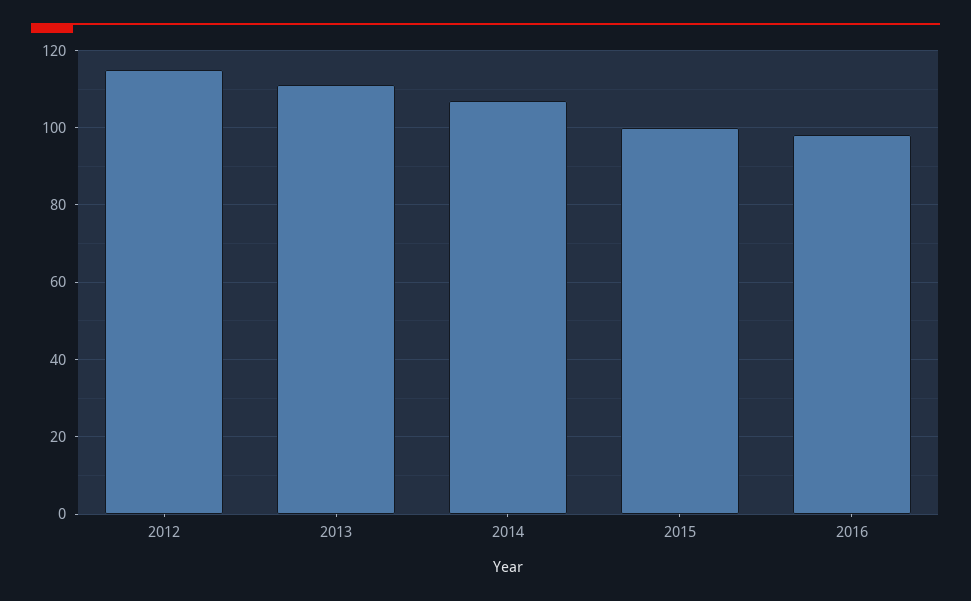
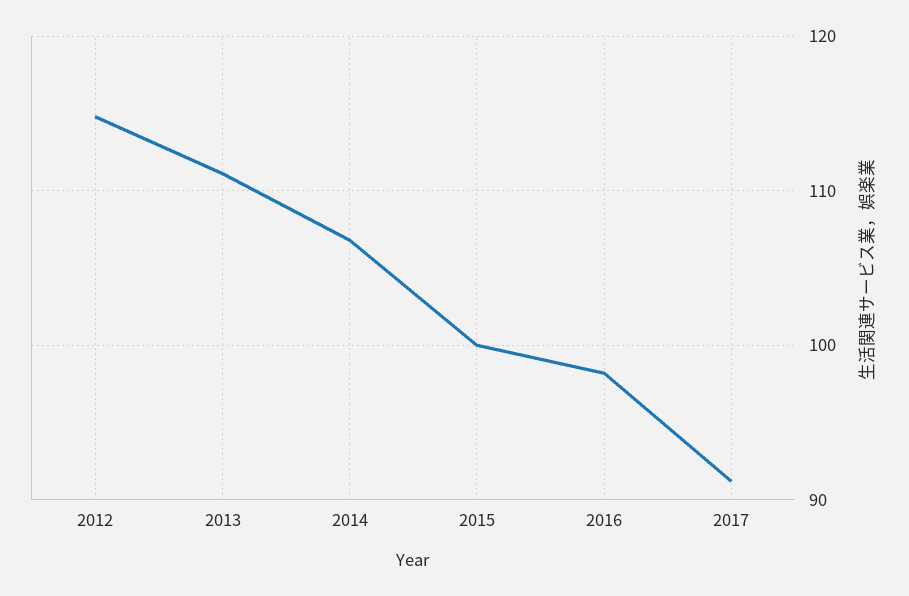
2017: none -> 91

